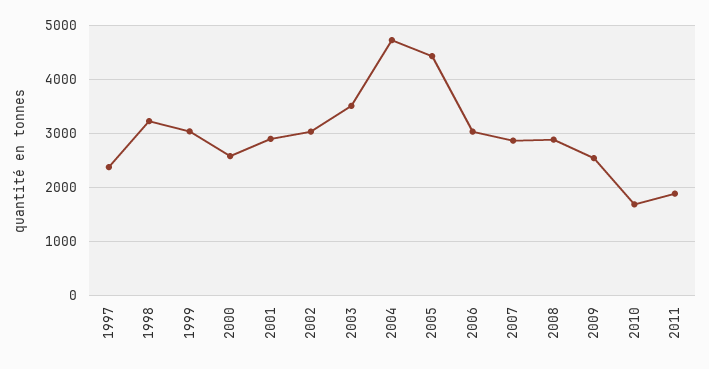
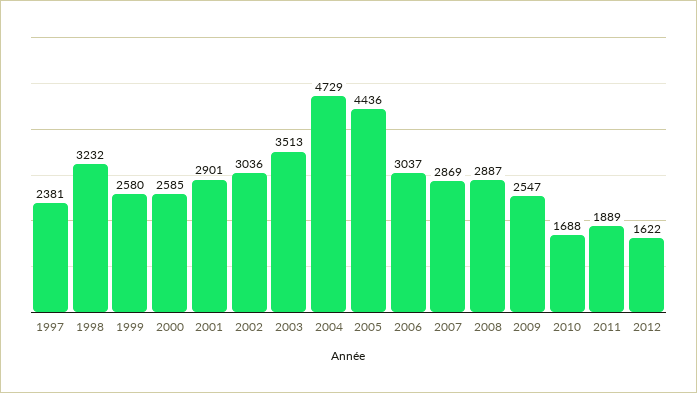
1999: 3000 -> 2580
2012: none -> 1622

